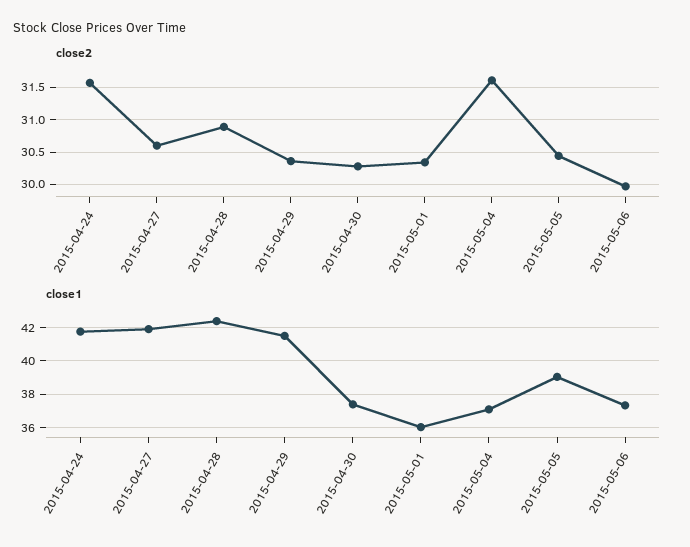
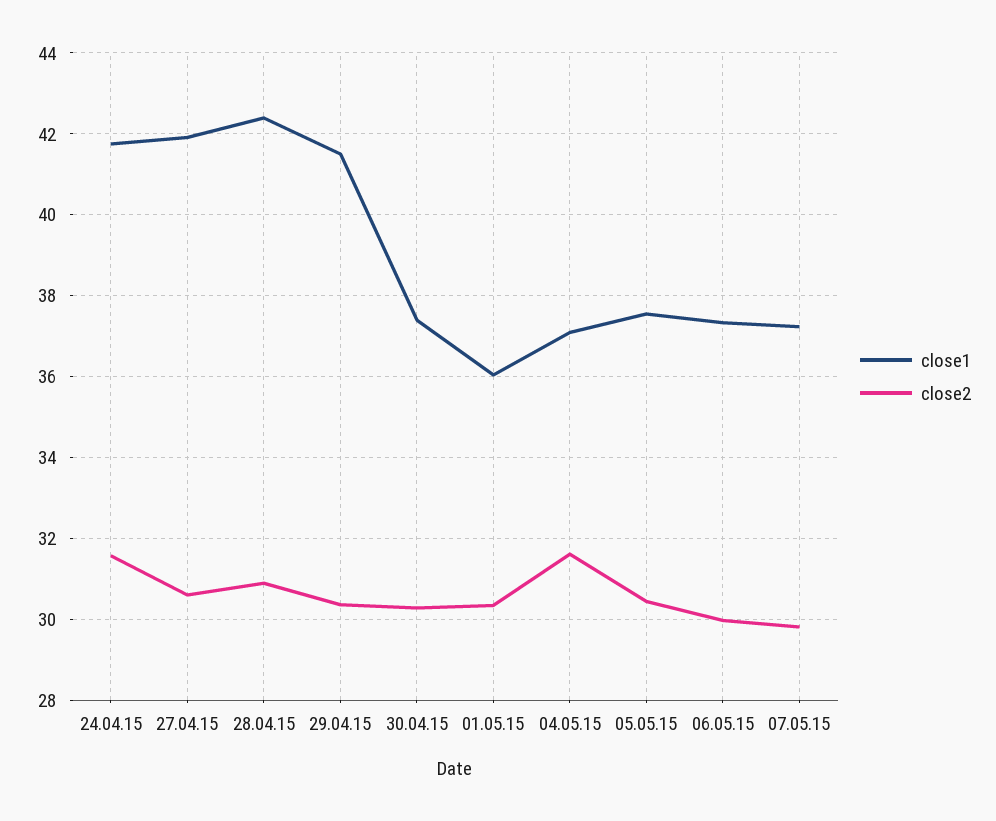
close1, 2015-05-05: 39 -> 37.6
close1, 07.05.15: none -> 37.2
close2, 07.05.15: none -> 29.8

